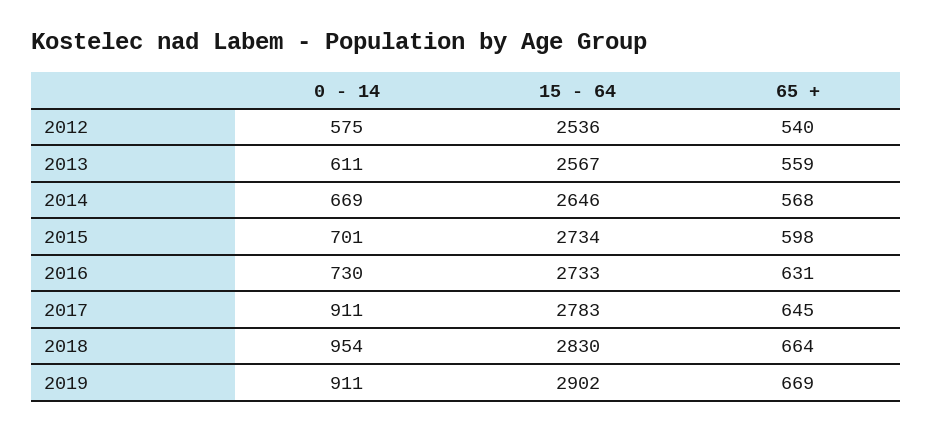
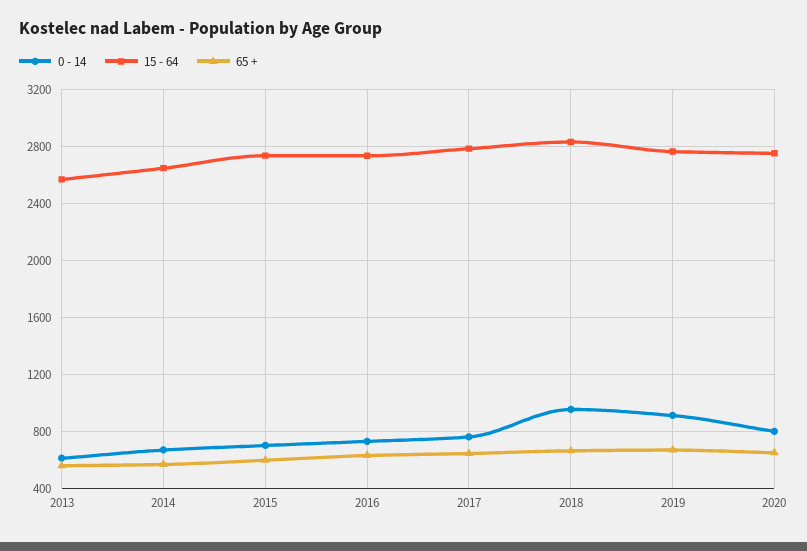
0 - 14, 2012: 575 -> none
15 - 64, 2012: 2536 -> none
65 +, 2012: 540 -> none
0 - 14, 2017: 911 -> 750
15 - 64, 2019: 2902 -> 2750
0 - 14, 2020: none -> 800
15 - 64, 2020: none -> 2750
65 +, 2020: none -> 650

